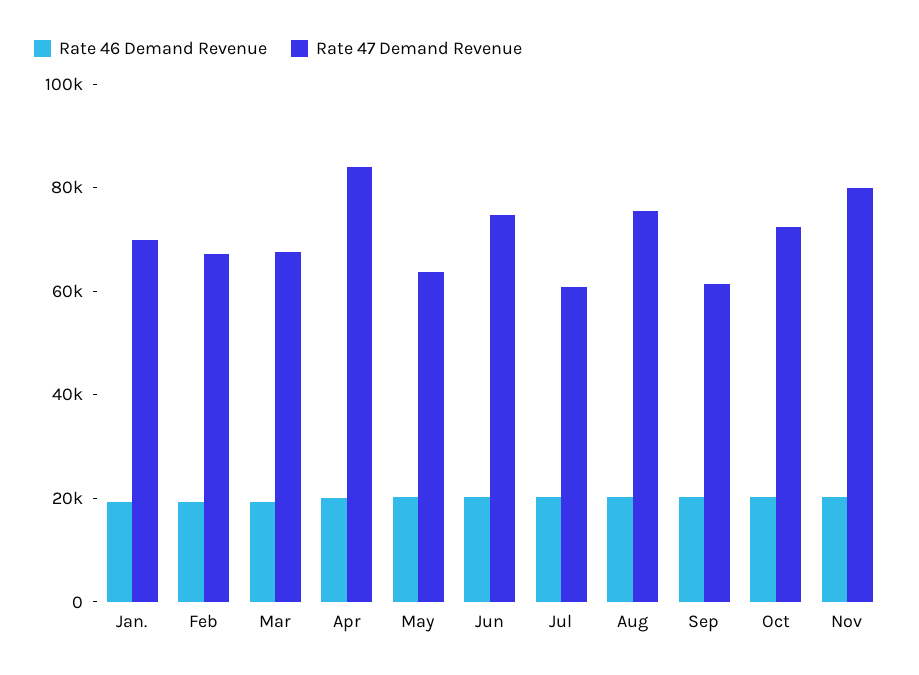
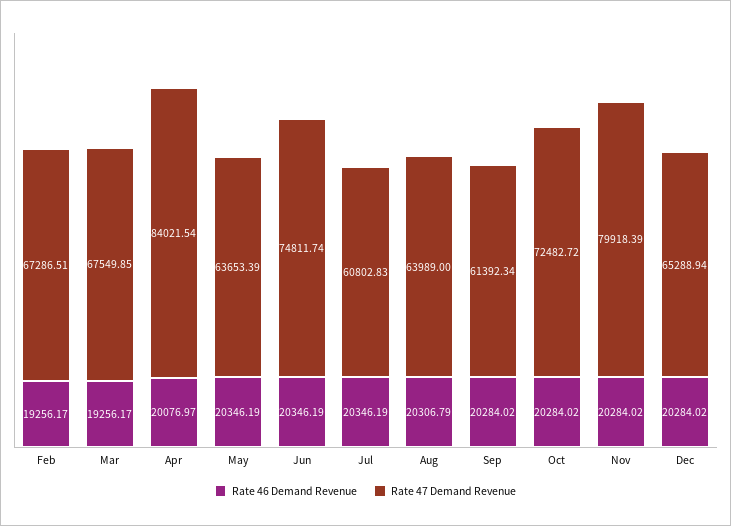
Rate 46 Demand Revenue, Jan.: 20000 -> none
Rate 47 Demand Revenue, Jan.: 70000 -> none
Rate 47 Demand Revenue, Aug: 75000 -> 63989
Rate 46 Demand Revenue, Dec: none -> 20284.02
Rate 47 Demand Revenue, Dec: none -> 65288.94

